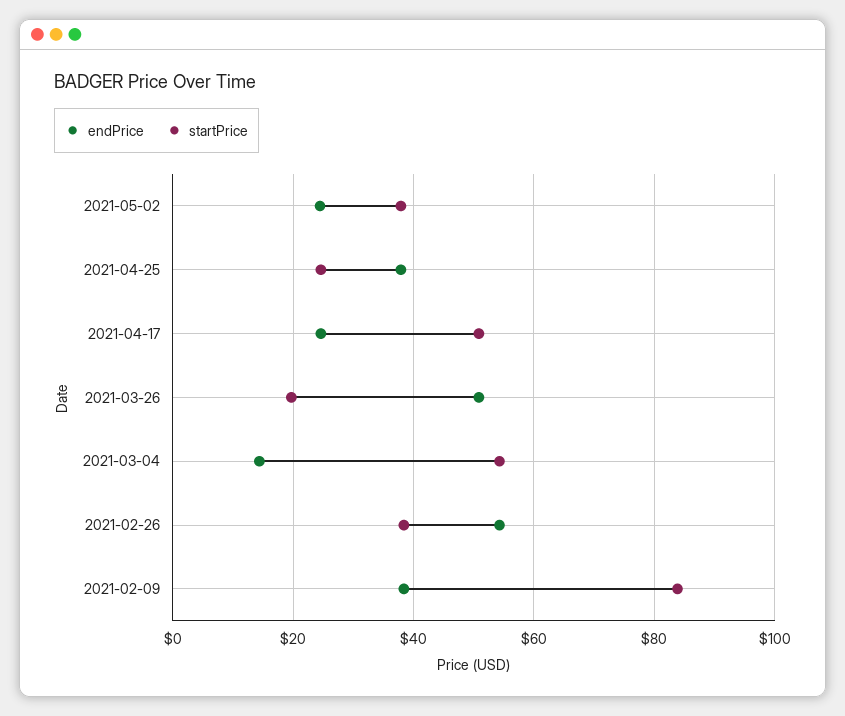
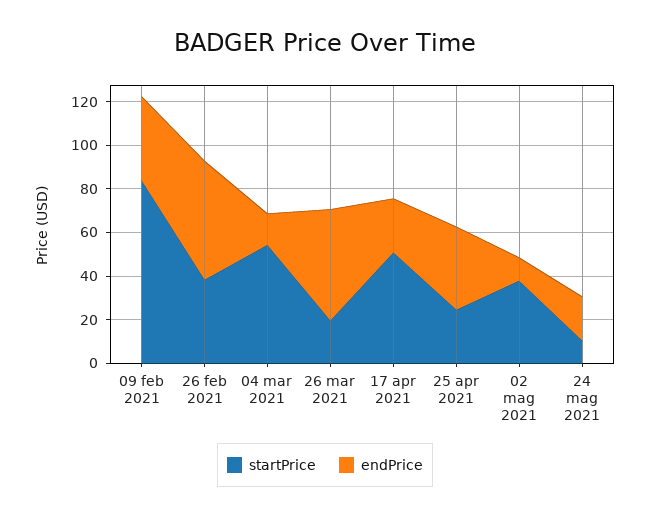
endPrice, 2021-05-02: 24 -> 10
startPrice, 24 mag 2021: none -> 10
endPrice, 24 mag 2021: none -> 20

